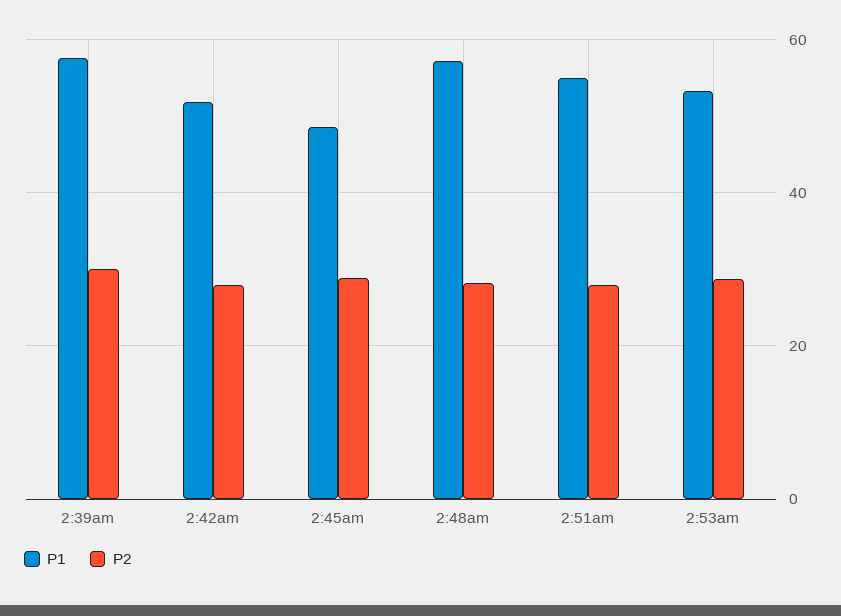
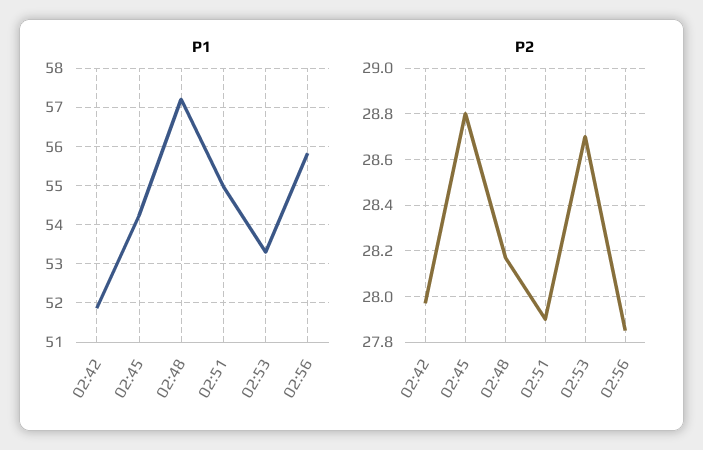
P1, 2:39am: 58 -> none
P2, 2:39am: 30 -> none
P1, 2:45am: 48 -> 54.2
P1, 02:56: none -> 55.8
P2, 02:56: none -> 27.85

